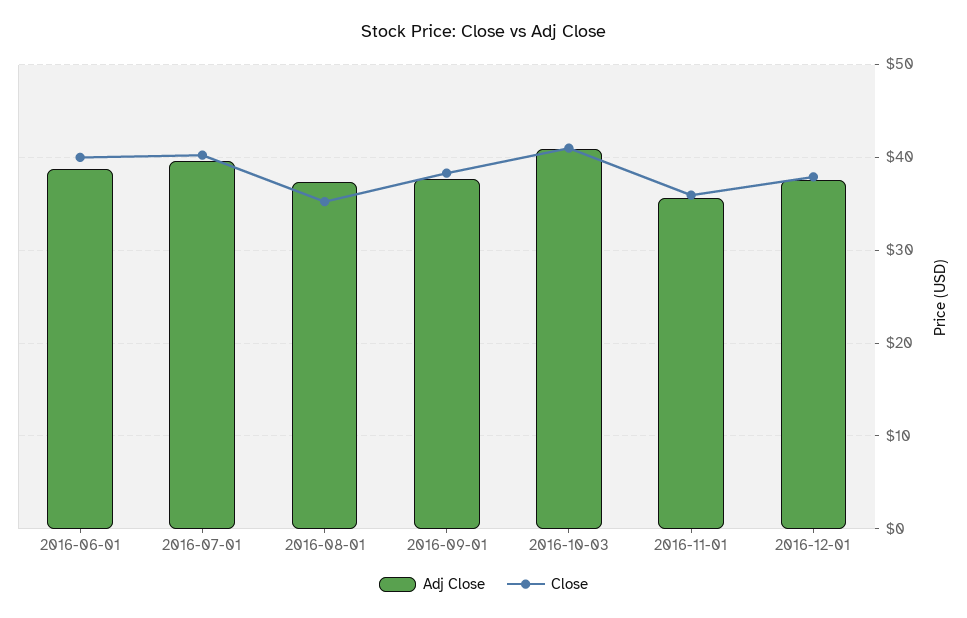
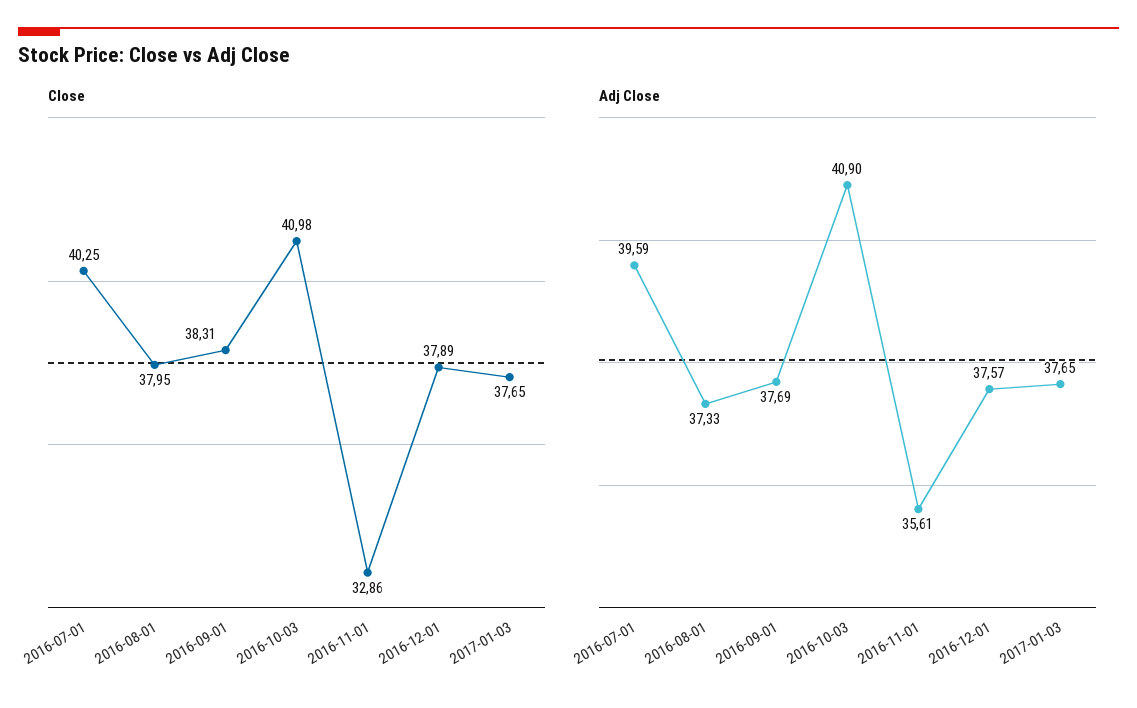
Adj Close, 2016-06-01: 39 -> none
Close, 2016-06-01: 40 -> none
Close, 2016-08-01: 35 -> 37.95
Close, 2016-11-01: 36 -> 32.86
Close, 2017-01-03: none -> 37.65
Adj Close, 2017-01-03: none -> 37.65

